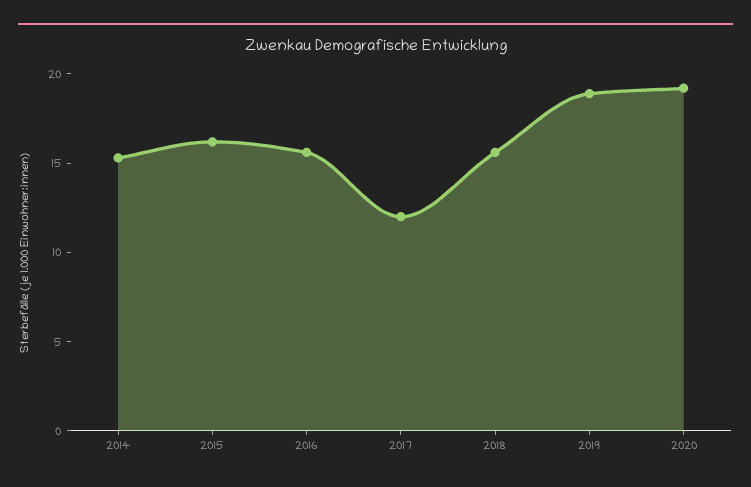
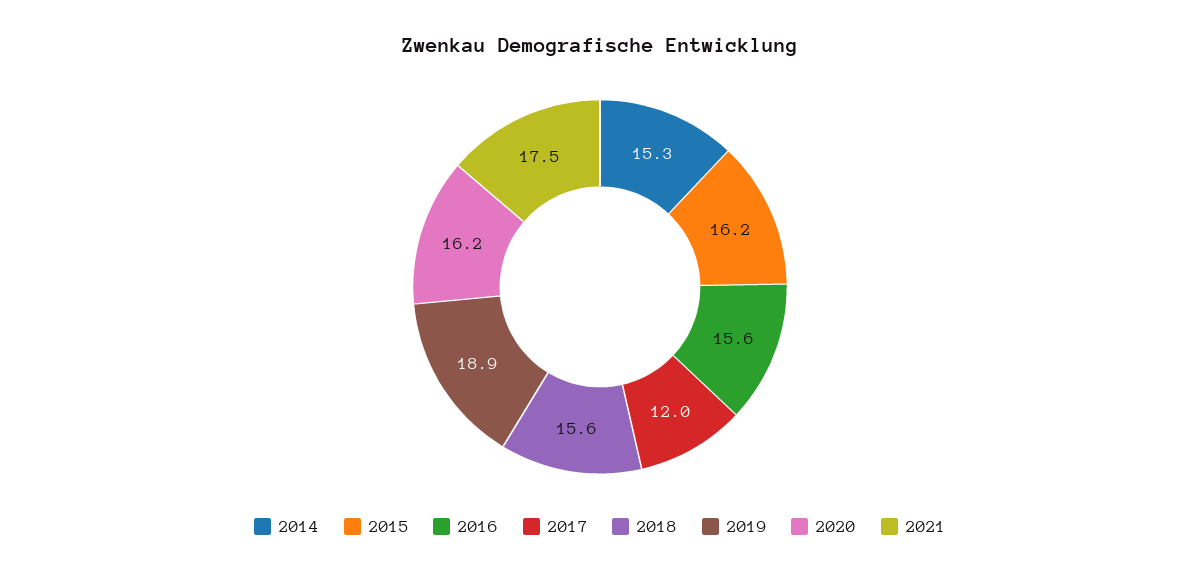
2020: 19 -> 16.2
2021: none -> 17.5

